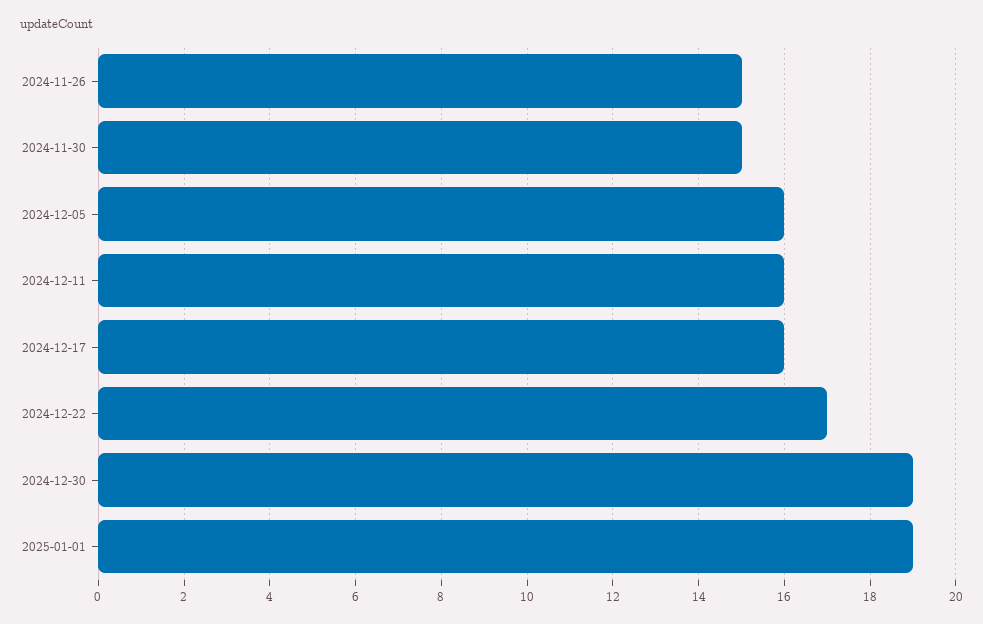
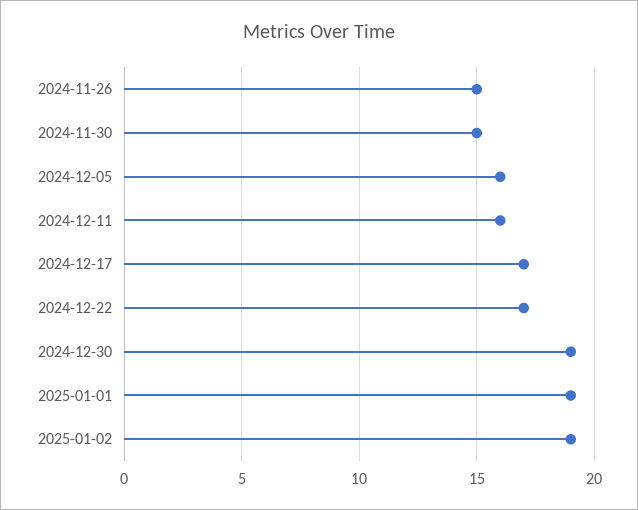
2024-12-17: 16 -> 17
2025-01-02: none -> 19

